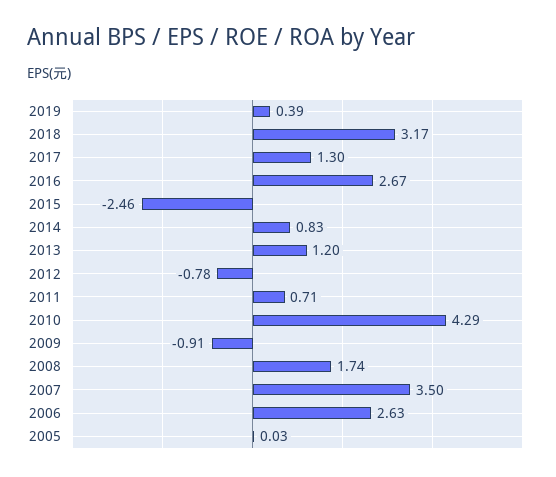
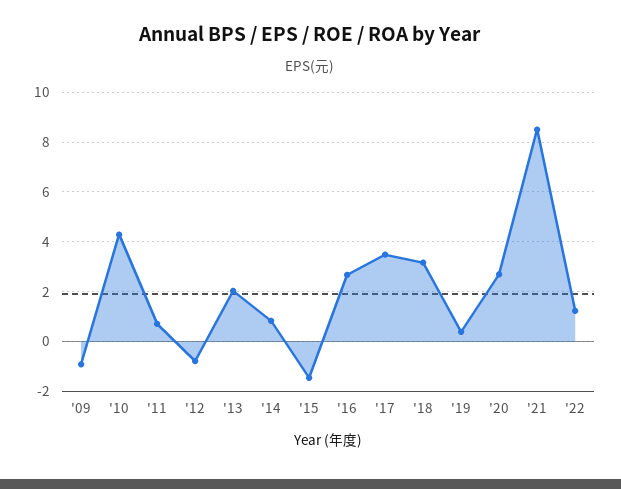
2017: 1.3 -> 3.5
2015: -2.46 -> -1.5
2013: 1.2 -> 2
2008: 1.74 -> none
2007: 3.5 -> none
2006: 2.63 -> none
2005: 0.03 -> none
'20: none -> 2.75
'21: none -> 8.5
'22: none -> 1.25

